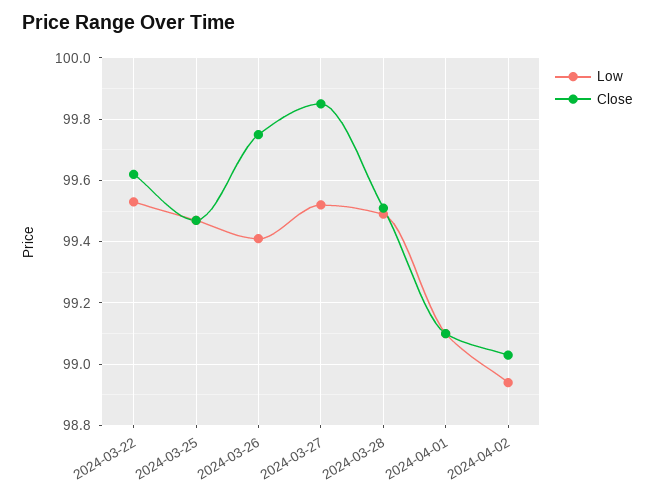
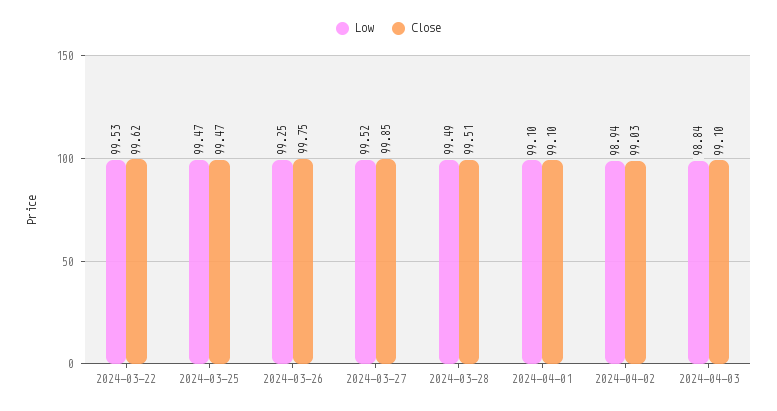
Low, 2024-03-26: 99.4 -> 99.25
Low, 2024-04-03: none -> 98.84
Close, 2024-04-03: none -> 99.1

